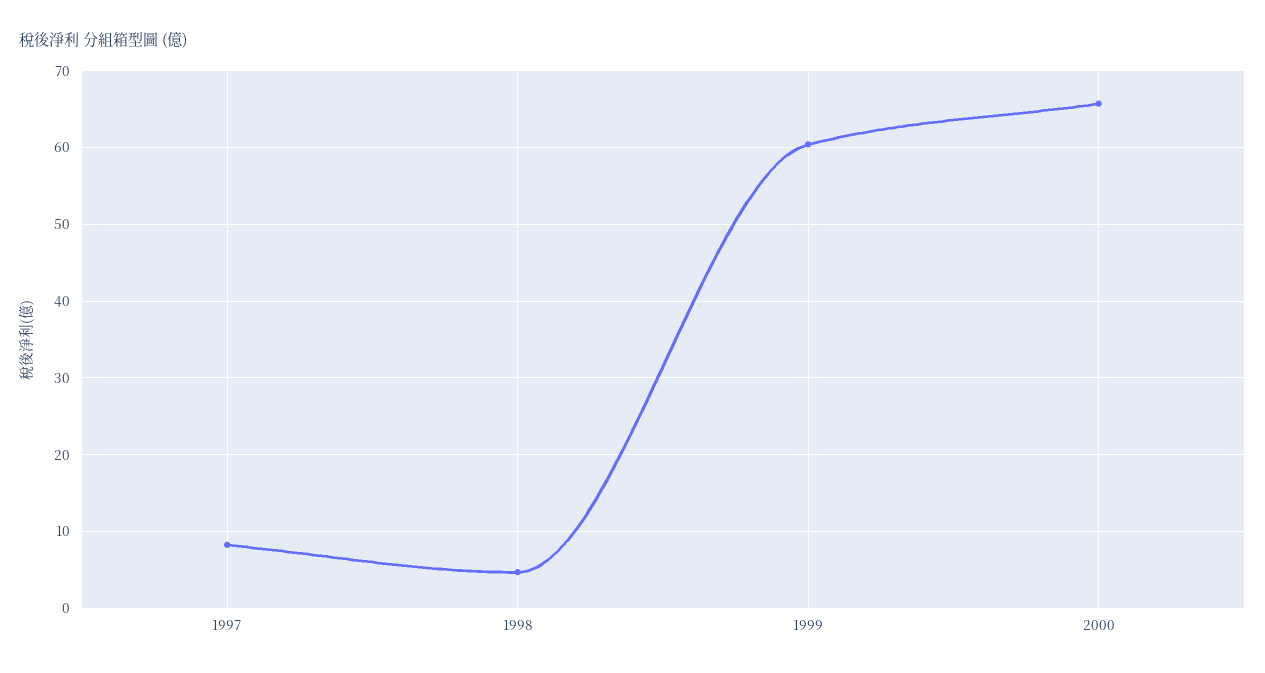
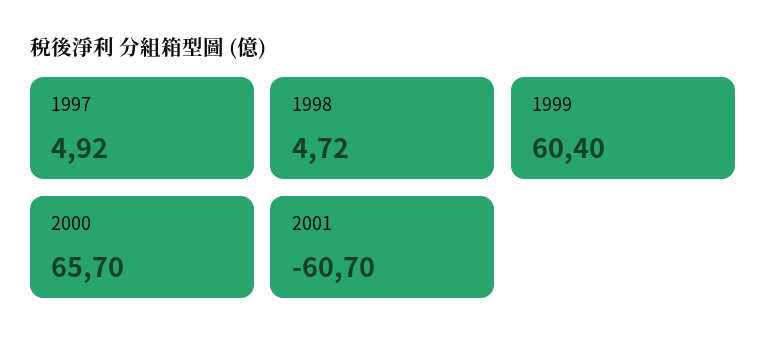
1997: 8 -> 4.92
2001: none -> -60.7

